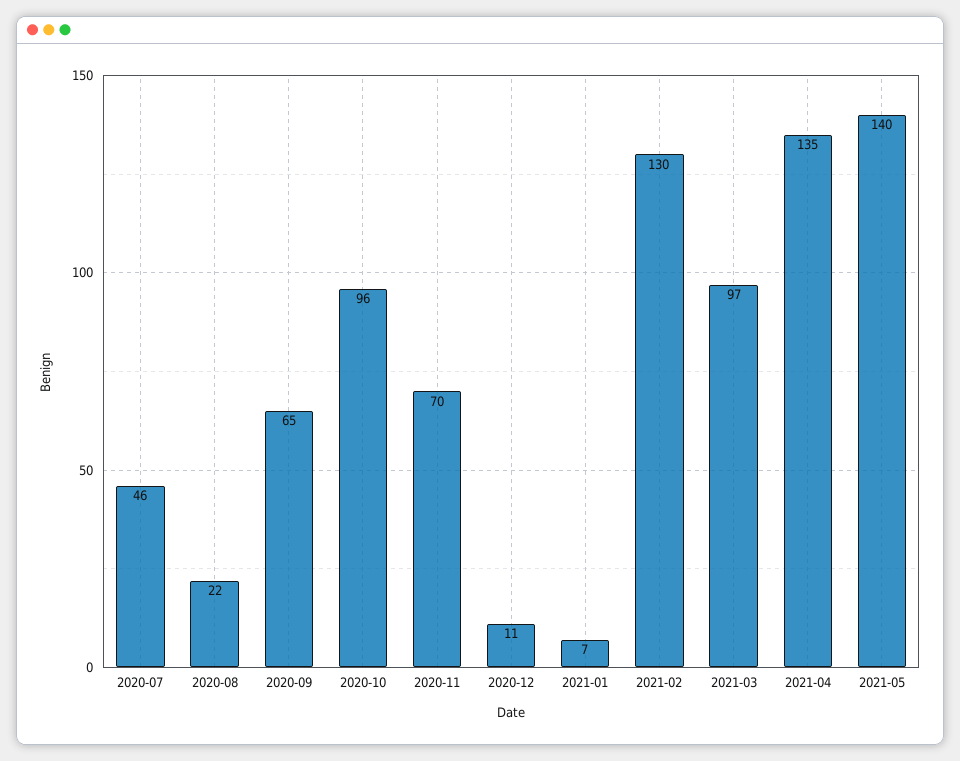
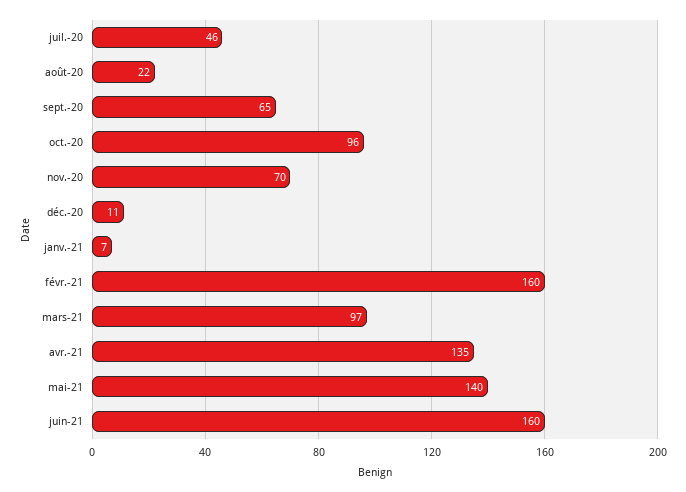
2021-02: 130 -> 160
juin-21: none -> 160

